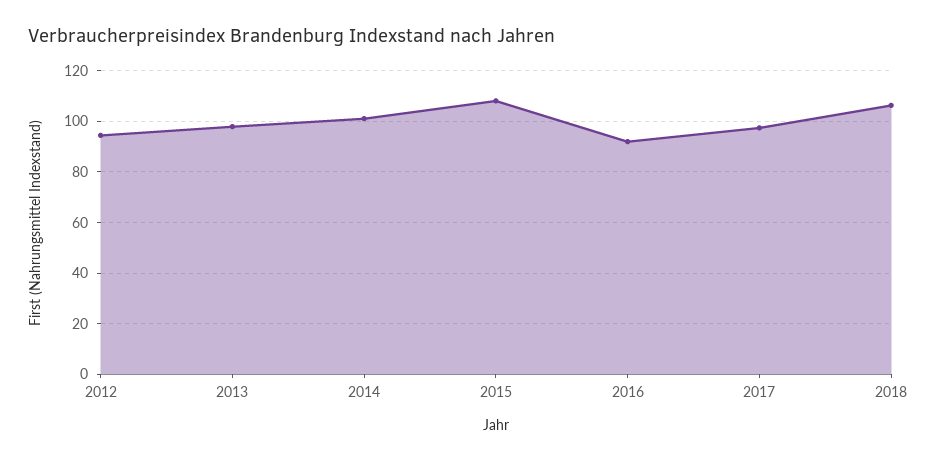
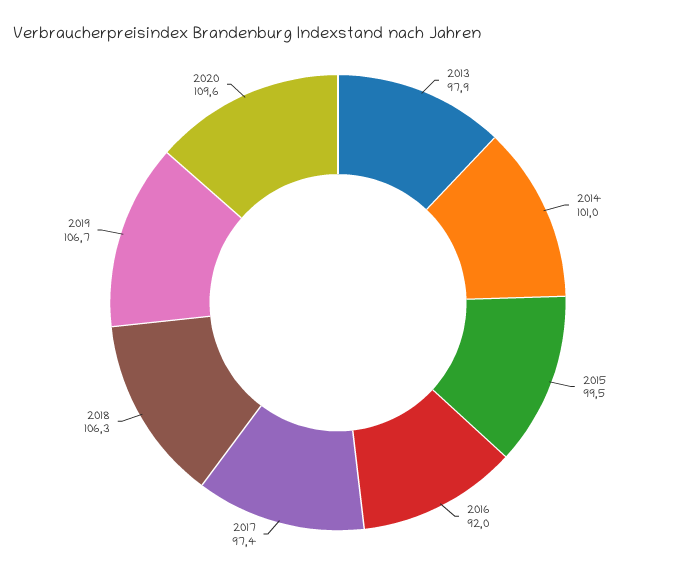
2012: 95 -> none
2015: 107.5 -> 99.5
2019: none -> 106.7
2020: none -> 109.6

